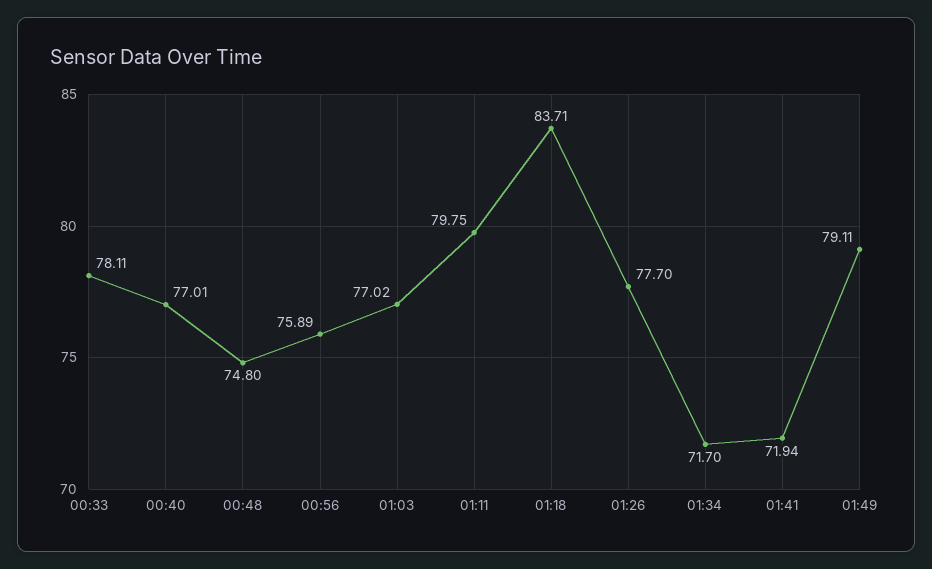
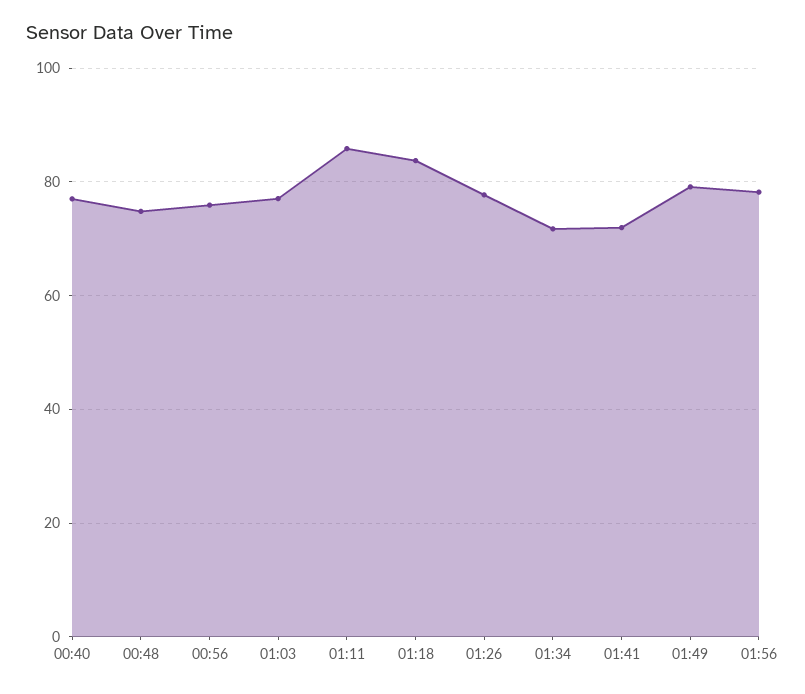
00:33: 78.11 -> none
01:11: 79.75 -> 86
01:56: none -> 78

